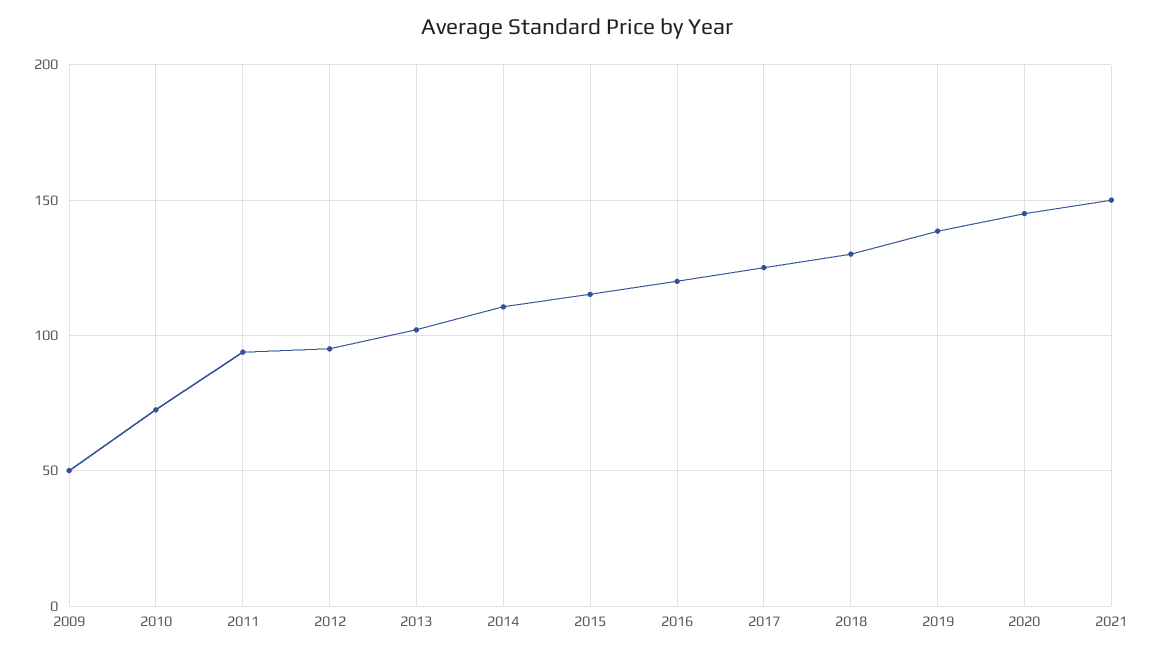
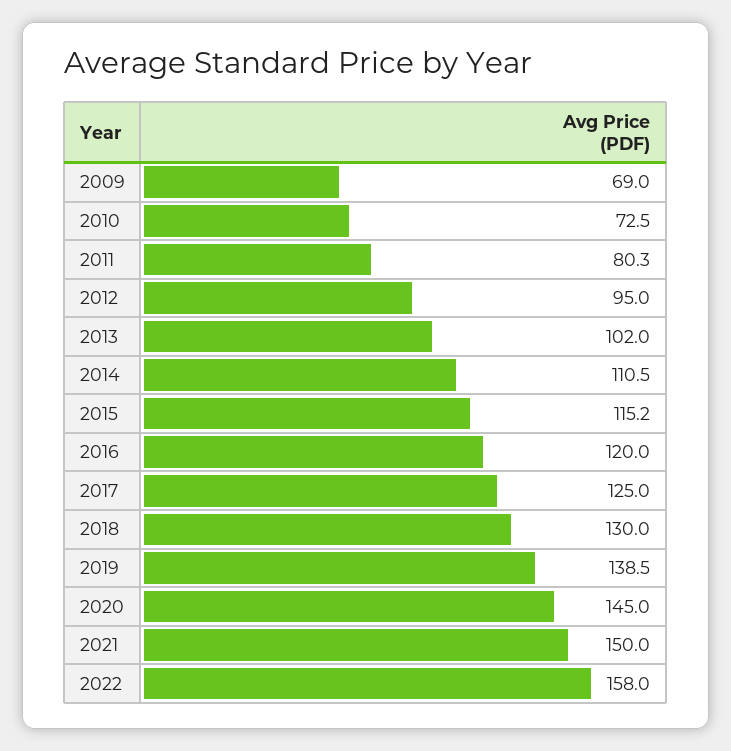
2009: 50 -> 69
2011: 95 -> 80.3
2022: none -> 158

